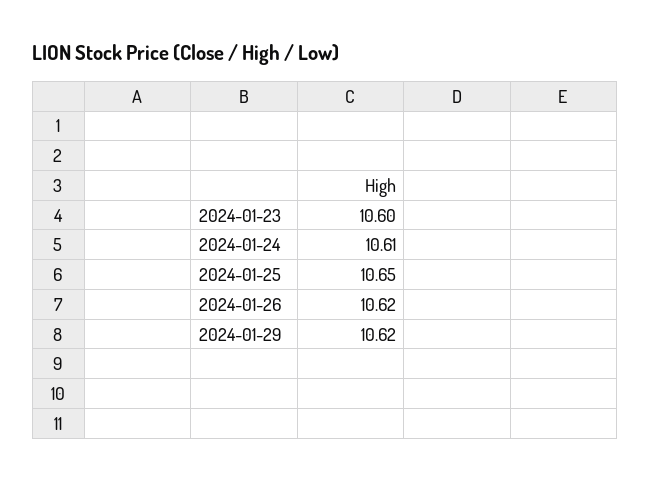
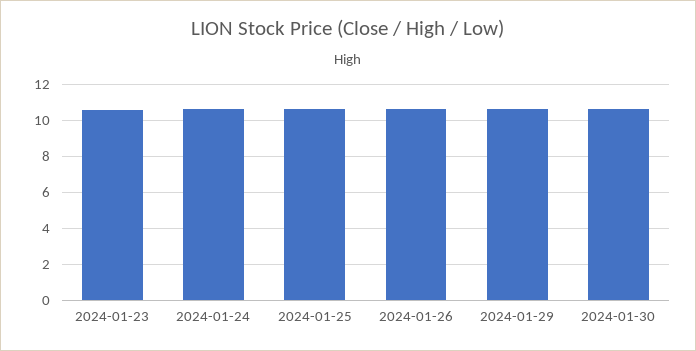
2024-01-30: none -> 10.5

